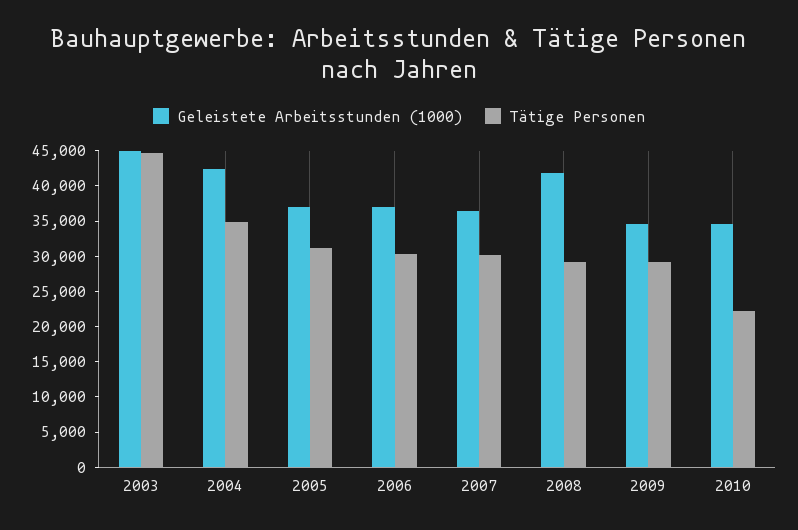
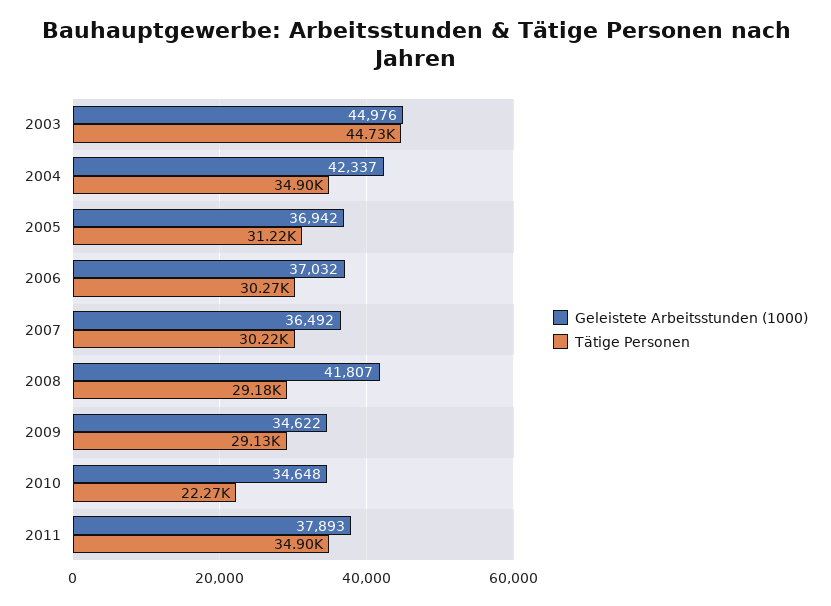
Geleistete Arbeitsstunden (1000), 2011: none -> 37893
Tätige Personen, 2011: none -> 34900

